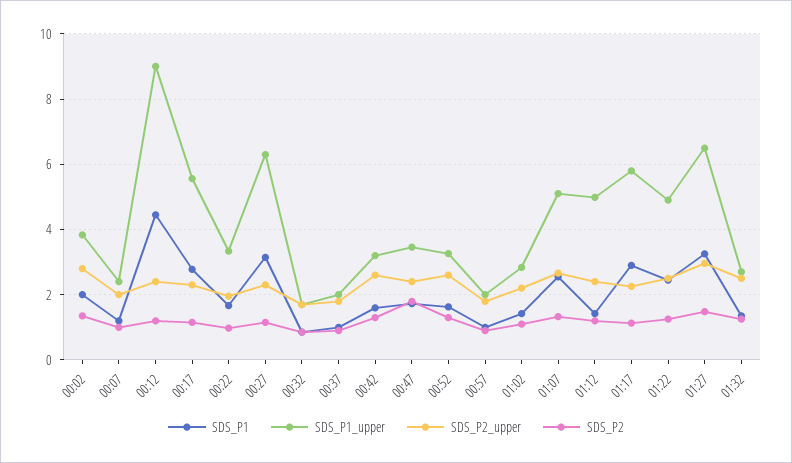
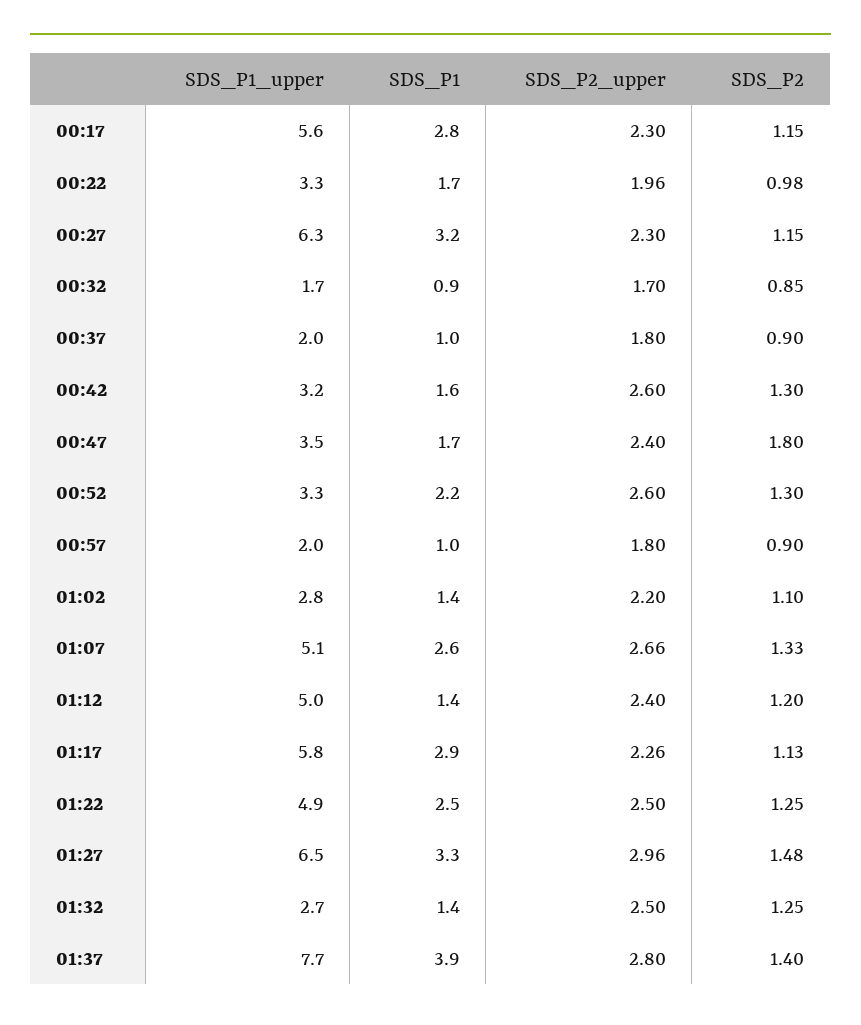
SDS_P1, 00:02: 2 -> none
SDS_P1_upper, 00:02: 3.8 -> none
SDS_P2_upper, 00:02: 2.8 -> none
SDS_P2, 00:02: 1.4 -> none
SDS_P1, 00:07: 1.2 -> none
SDS_P1_upper, 00:07: 2.4 -> none
SDS_P2_upper, 00:07: 2 -> none
SDS_P2, 00:07: 1 -> none
SDS_P1, 00:12: 4.4 -> none
SDS_P1_upper, 00:12: 9 -> none
SDS_P2_upper, 00:12: 2.4 -> none
SDS_P2, 00:12: 1.2 -> none
SDS_P1, 00:52: 1.6 -> 2.2
SDS_P1_upper, 01:37: none -> 7.7
SDS_P1, 01:37: none -> 3.9
SDS_P2_upper, 01:37: none -> 2.8
SDS_P2, 01:37: none -> 1.4

